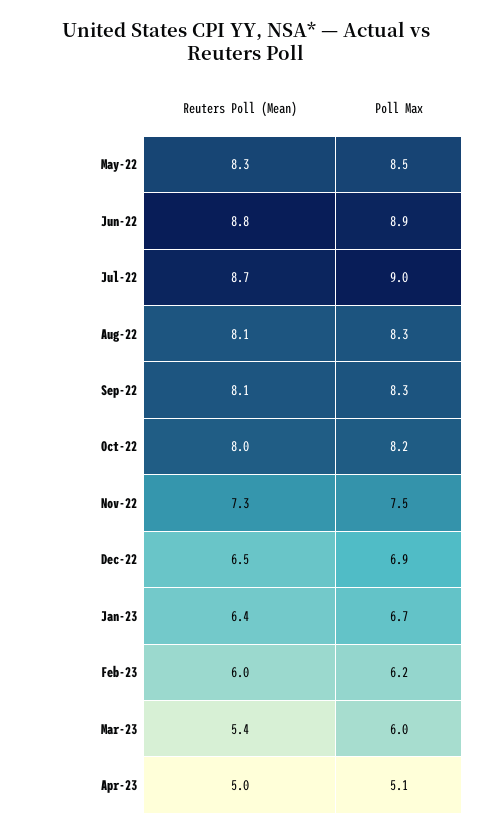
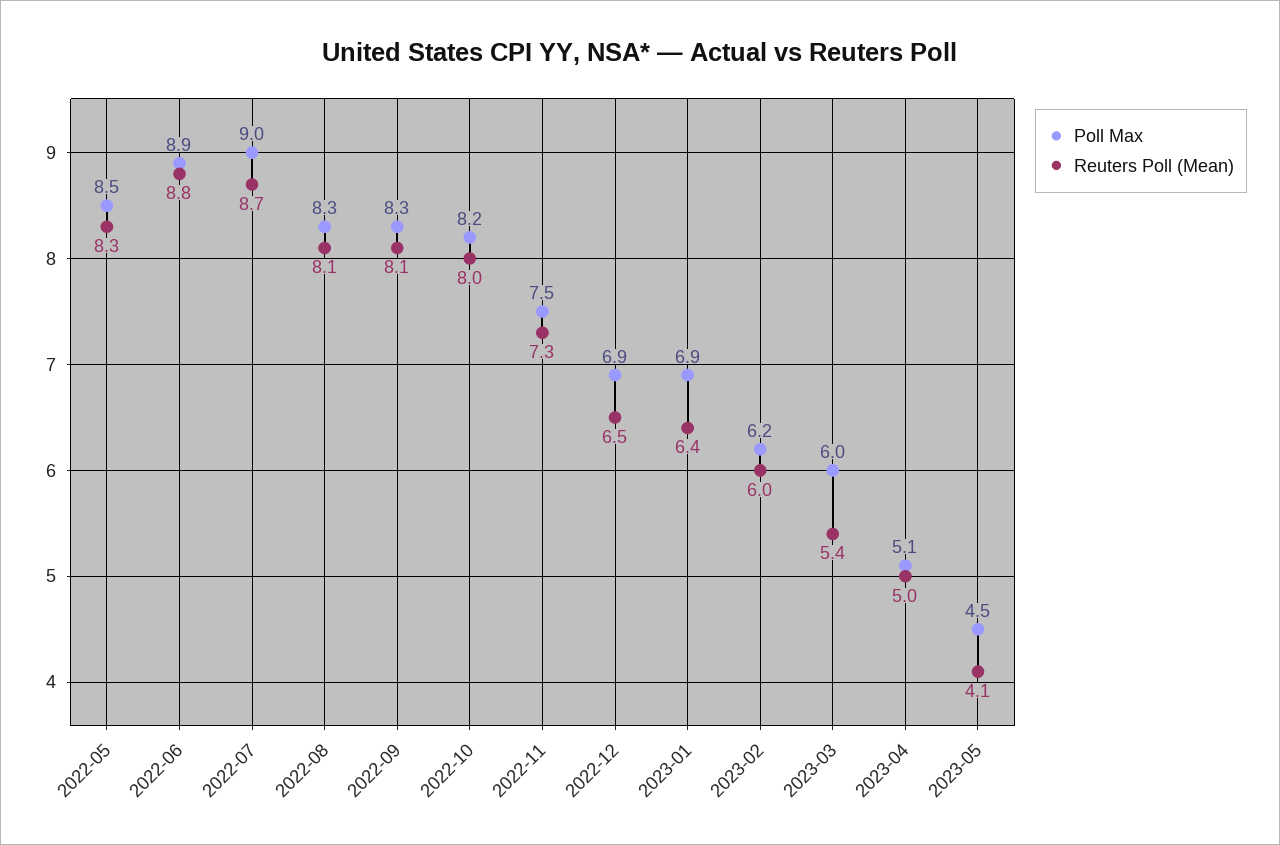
Poll Max, Jan-23: 6.7 -> 6.9
Poll Max, 2023-05: none -> 4.5
Reuters Poll (Mean), 2023-05: none -> 4.1

